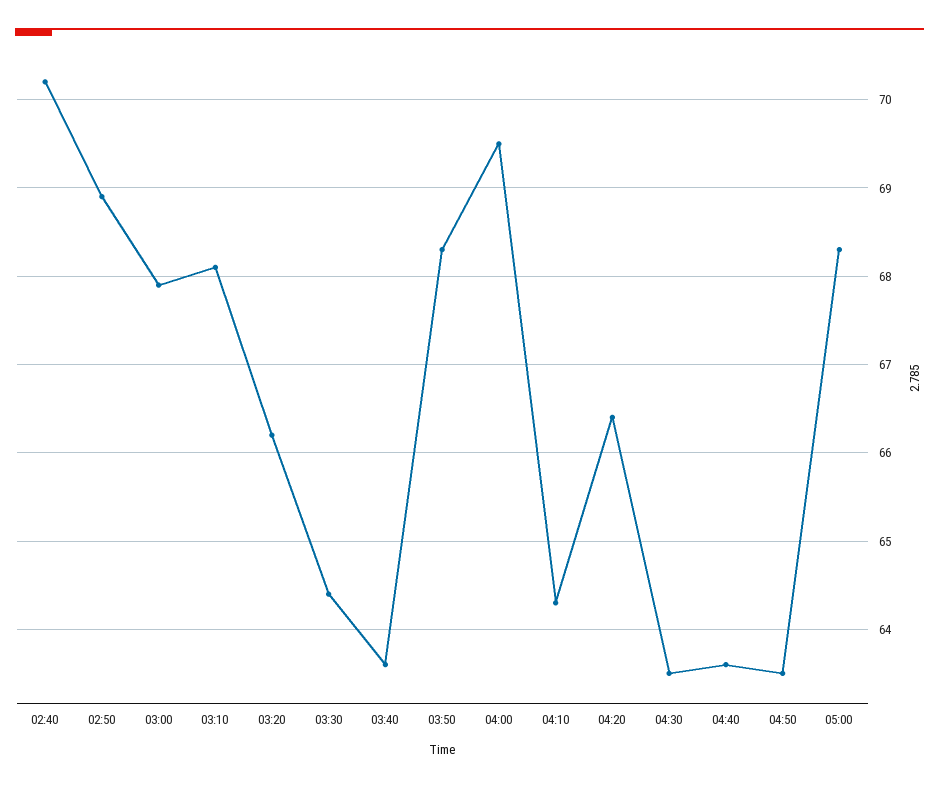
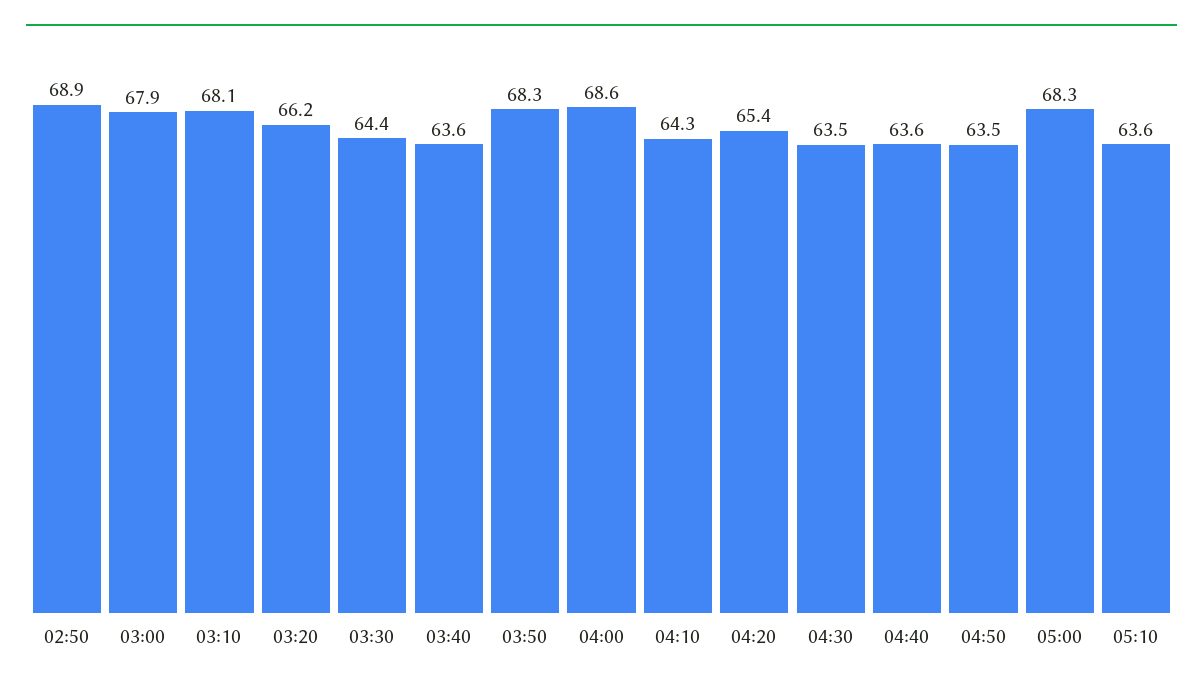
02:40: 70.2 -> none
04:00: 69.5 -> 68.6
04:20: 66.4 -> 65.4
05:10: none -> 63.6

